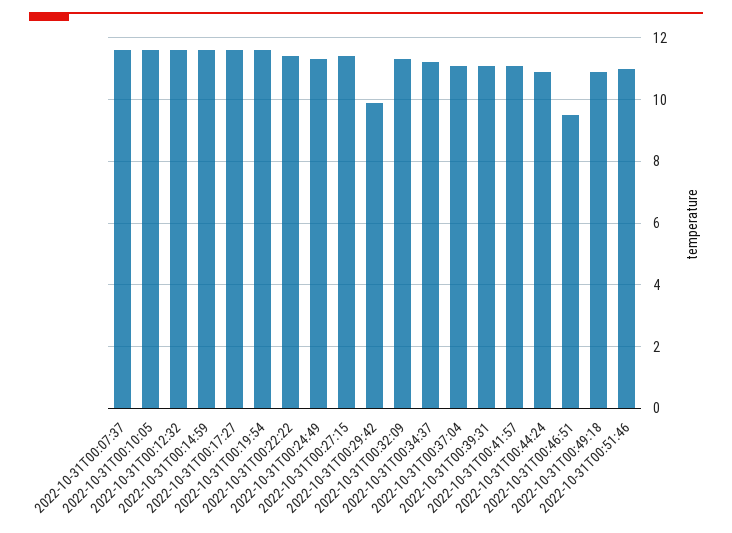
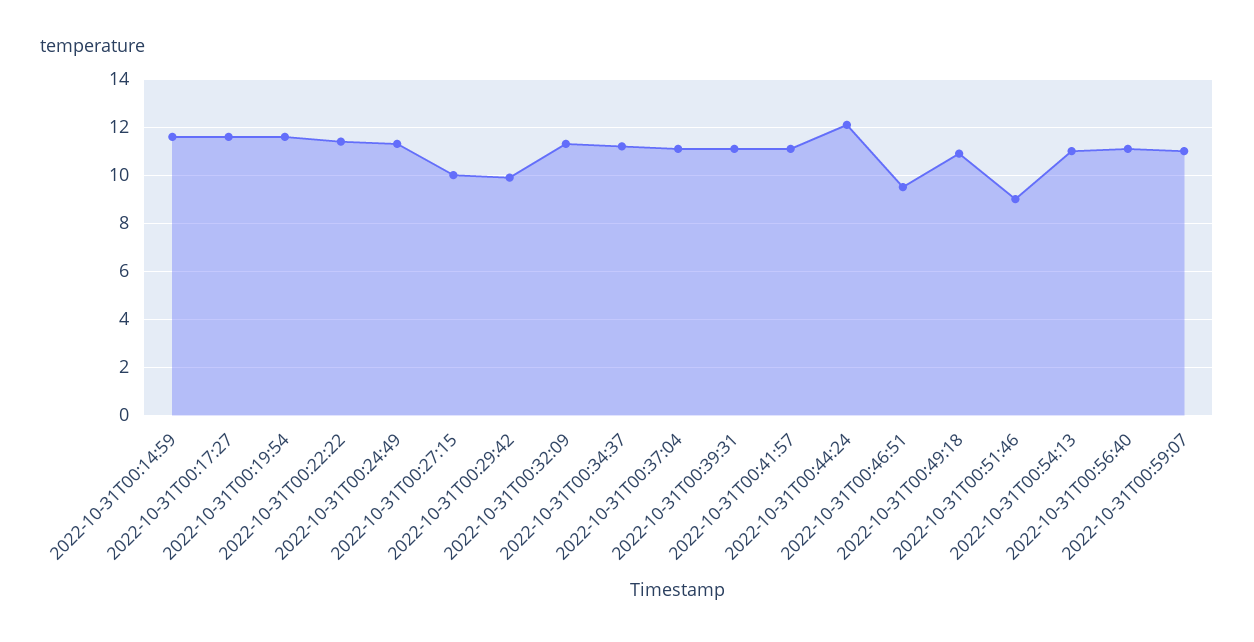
2022-10-31T00:07:37: 11.5 -> none
2022-10-31T00:10:05: 11.5 -> none
2022-10-31T00:12:32: 11.5 -> none
2022-10-31T00:27:15: 11.5 -> 10
2022-10-31T00:44:24: 11 -> 12
2022-10-31T00:51:46: 11 -> 9
2022-10-31T00:54:13: none -> 11
2022-10-31T00:56:40: none -> 11
2022-10-31T00:59:07: none -> 11

